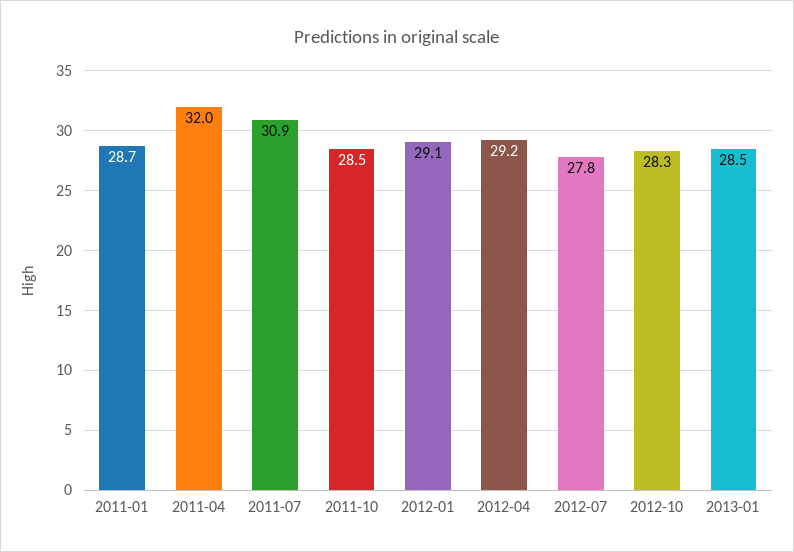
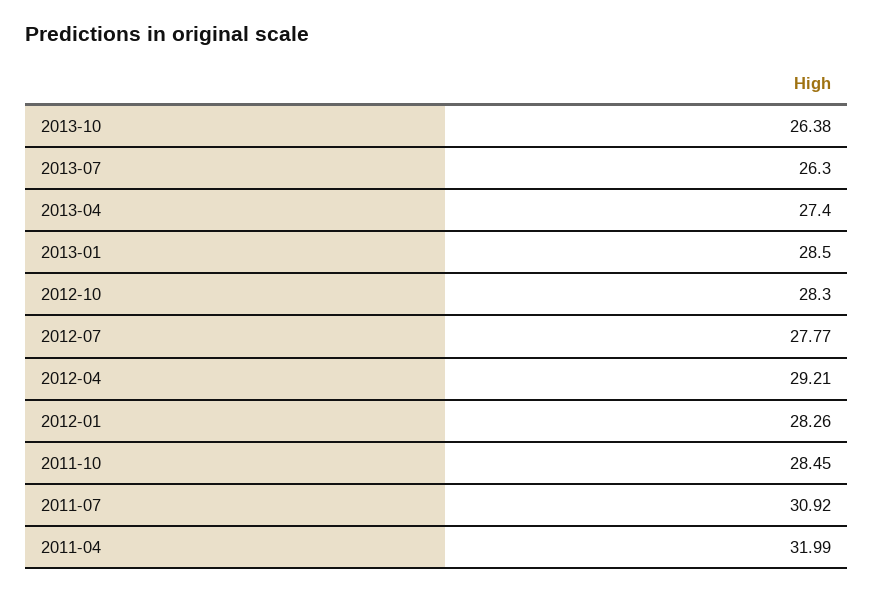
2011-01: 28.7 -> none
2012-01: 29.1 -> 28.26
2013-10: none -> 26.38
2013-07: none -> 26.3
2013-04: none -> 27.4

